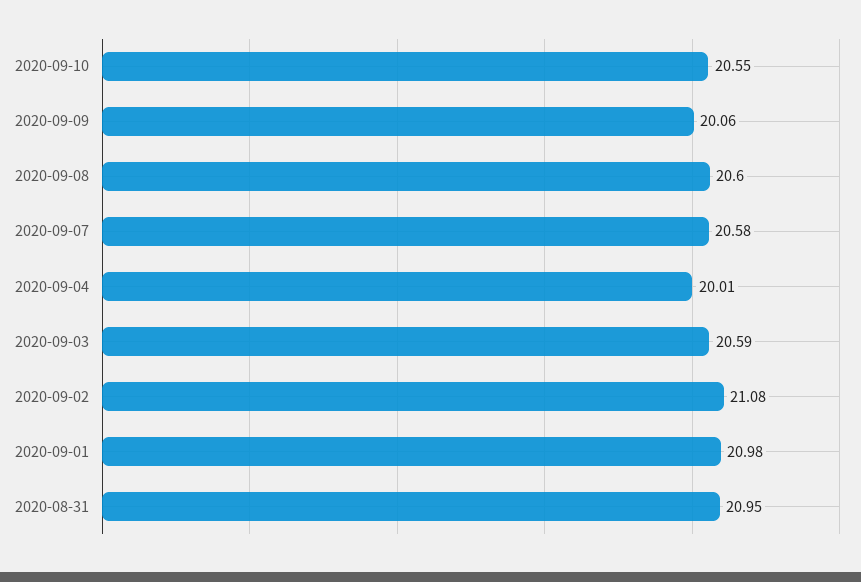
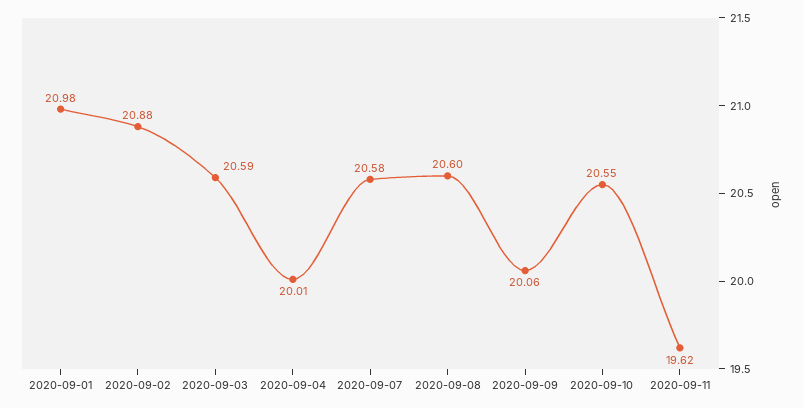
2020-09-02: 21.08 -> 20.88
2020-08-31: 20.95 -> none
2020-09-11: none -> 19.62

